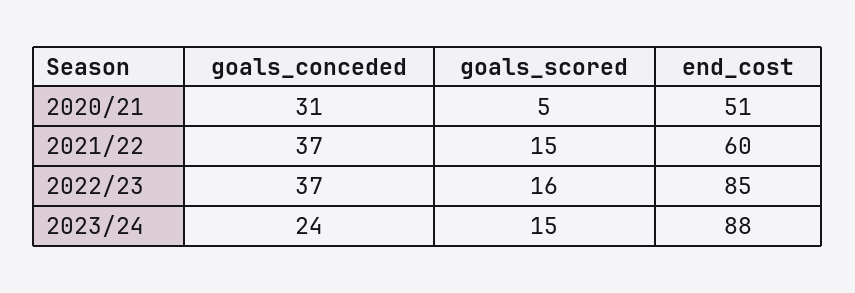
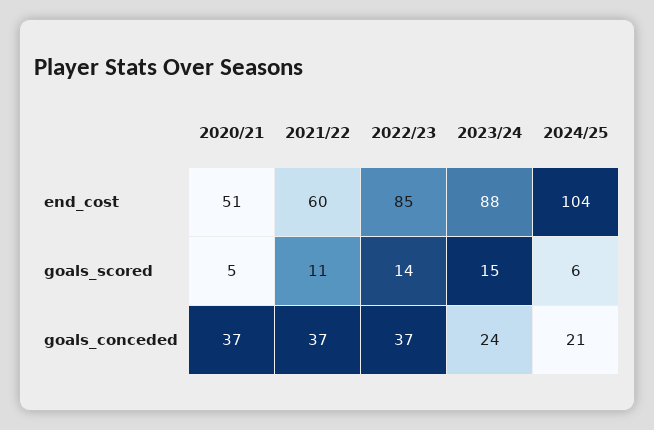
goals_conceded, 2020/21: 31 -> 37
goals_scored, 2021/22: 15 -> 11
goals_scored, 2022/23: 16 -> 14
end_cost, 2024/25: none -> 104
goals_scored, 2024/25: none -> 6
goals_conceded, 2024/25: none -> 21

